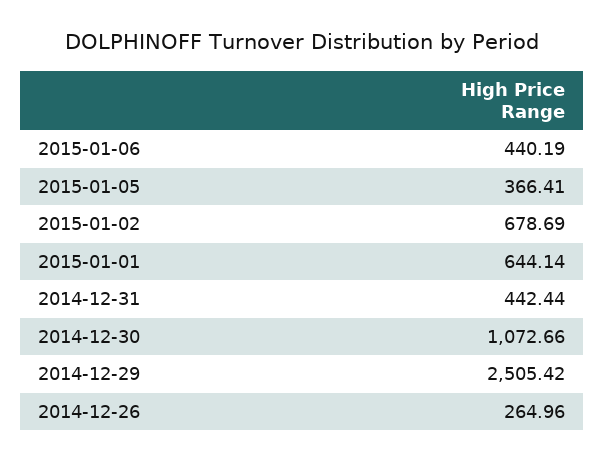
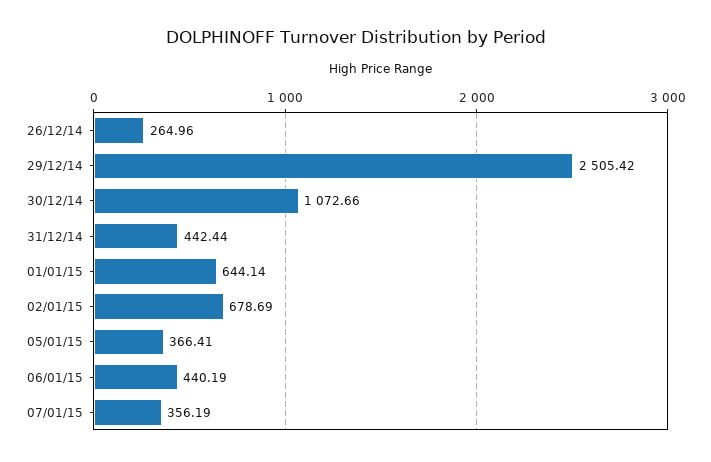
07/01/15: none -> 356.19

